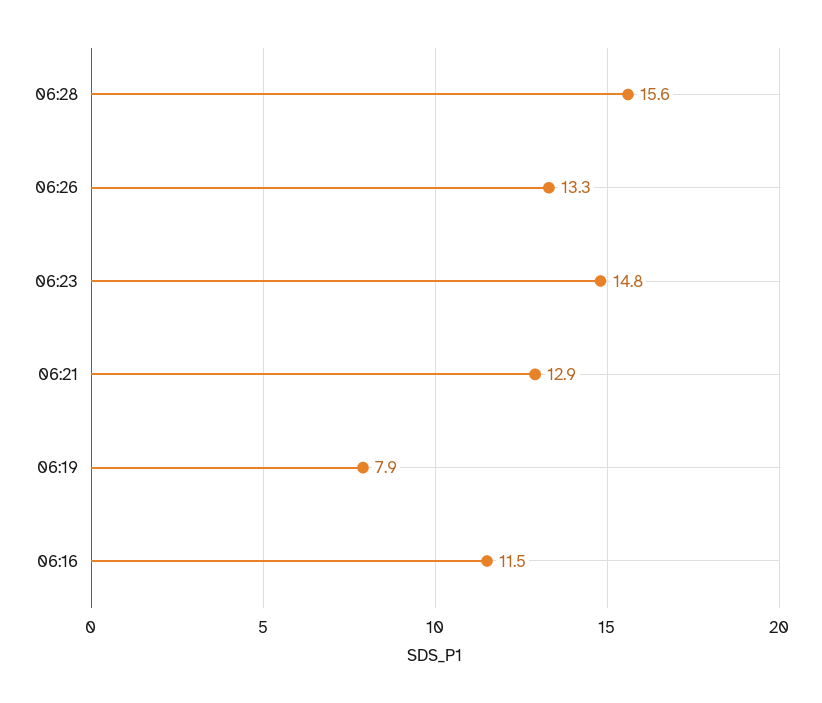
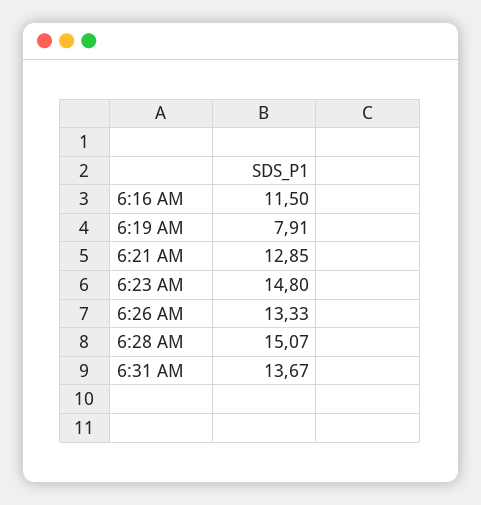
06:28: 15.6 -> 15.07
6:31 AM: none -> 13.67

